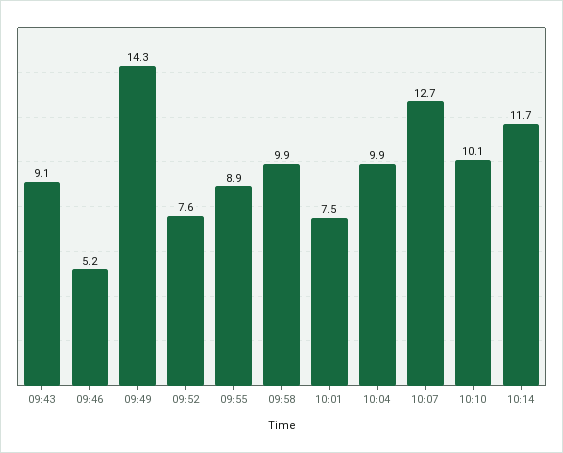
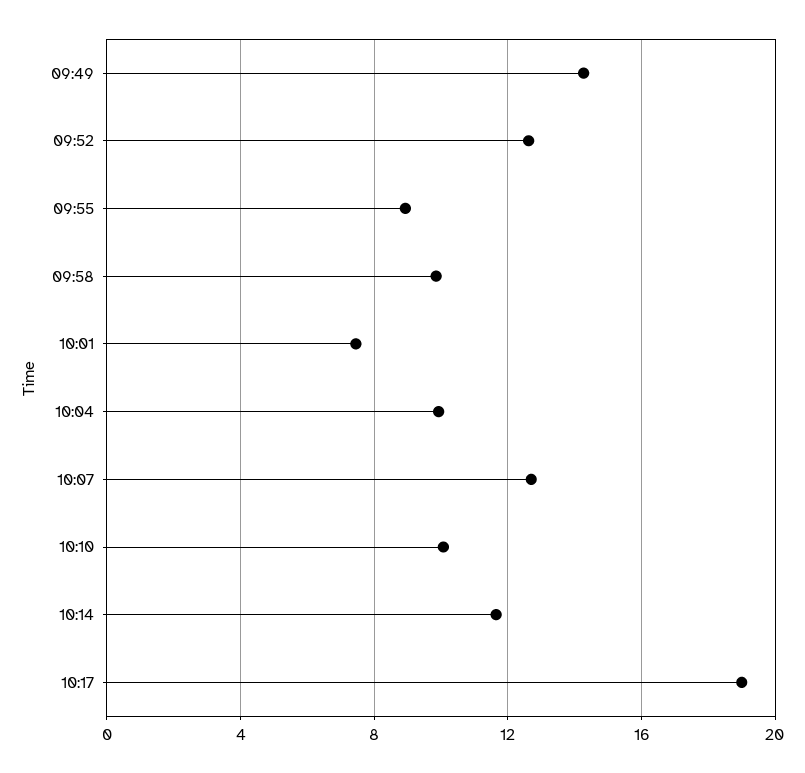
09:43: 9.1 -> none
09:46: 5.2 -> none
09:52: 7.6 -> 12.5
10:17: none -> 19

